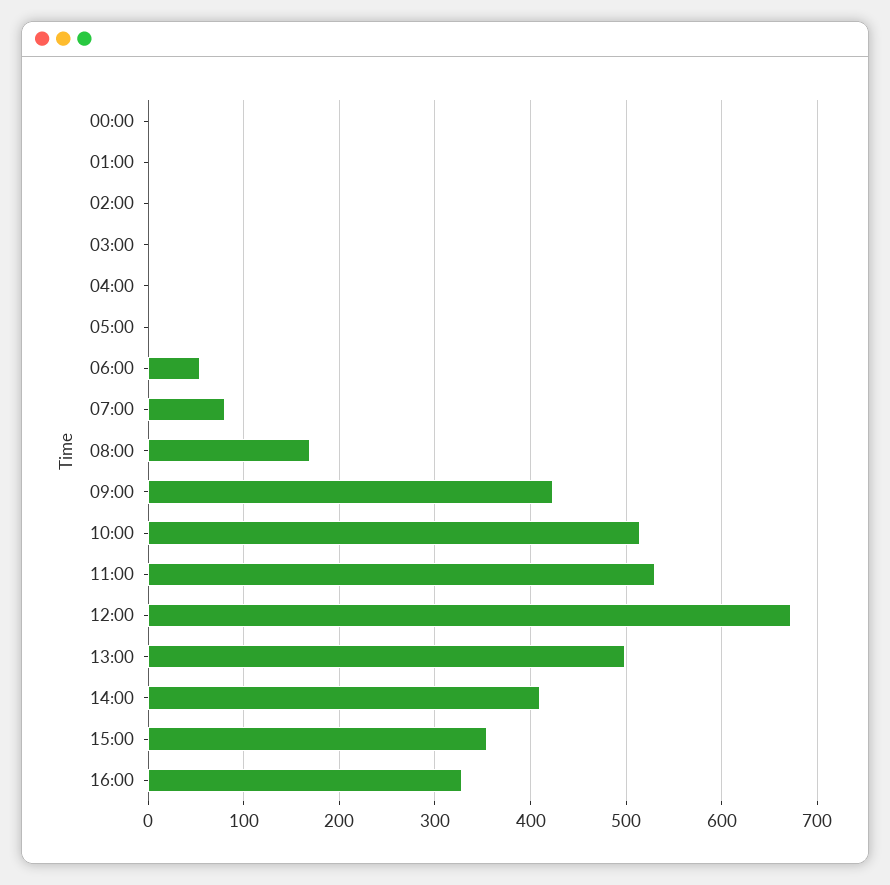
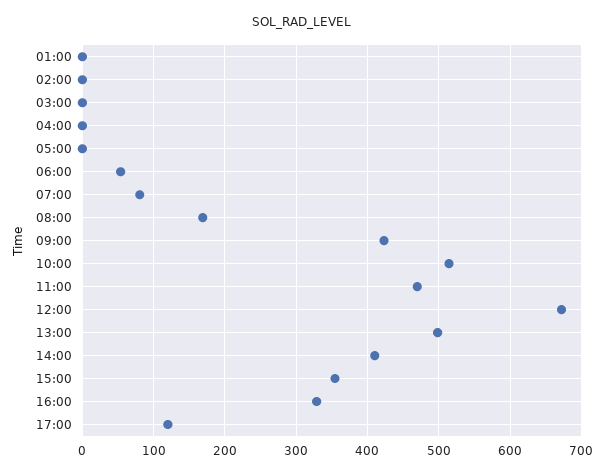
00:00: 0 -> none
11:00: 530 -> 470
17:00: none -> 120

